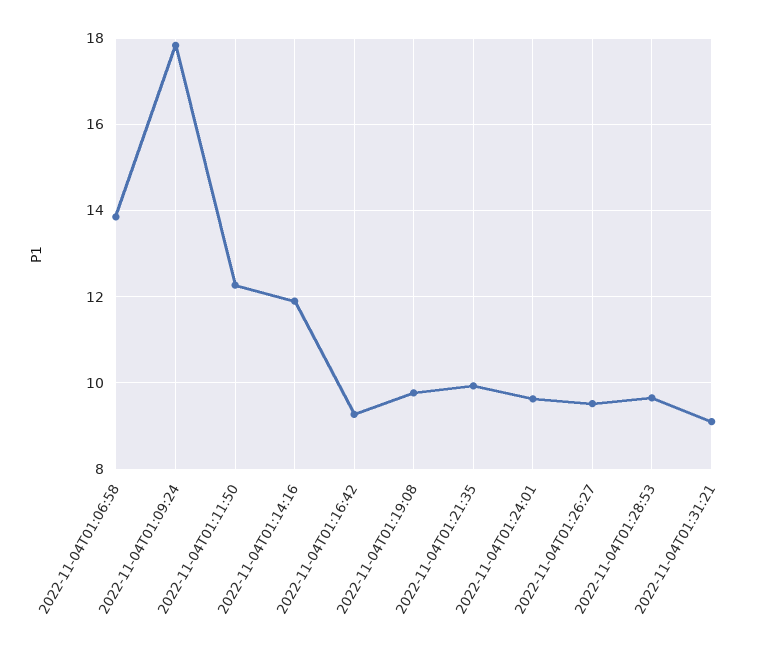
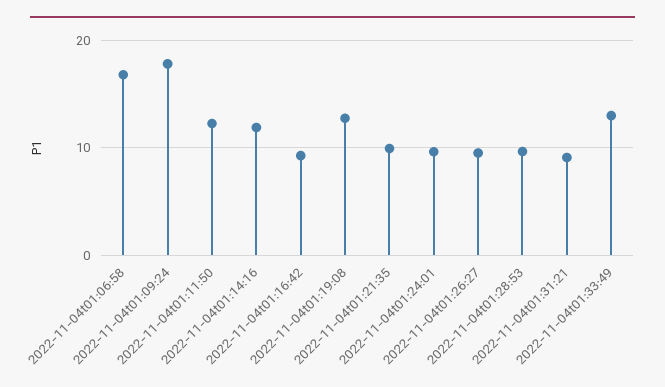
2022-11-04T01:06:58: 13.8 -> 17
2022-11-04T01:19:08: 9.8 -> 13
2022-11-04t01:33:49: none -> 13

